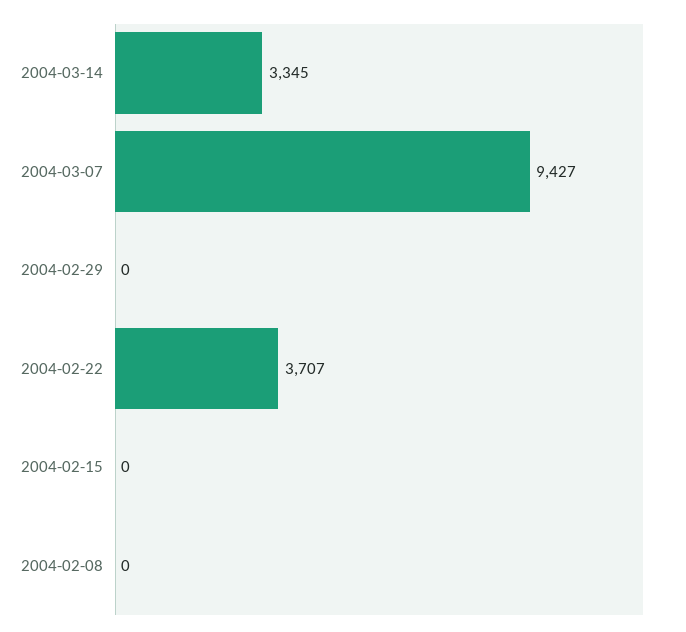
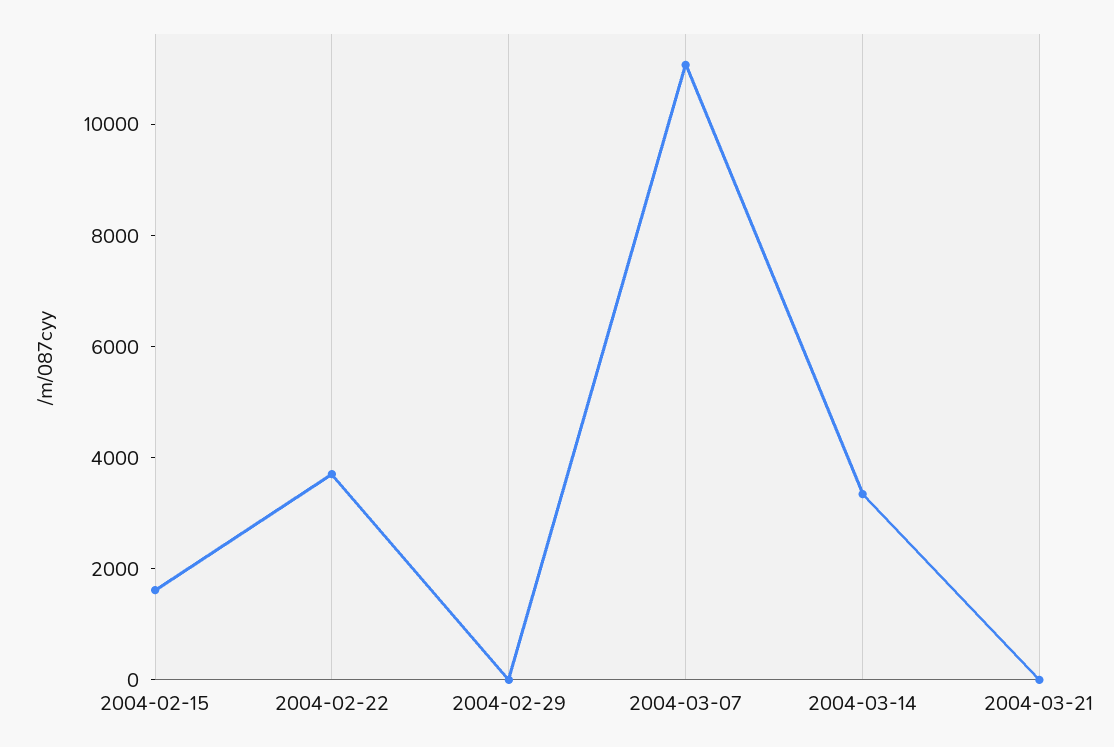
2004-03-07: 9427 -> 11000
2004-02-15: 0 -> 1500
2004-02-08: 0 -> none
2004-03-21: none -> 0

